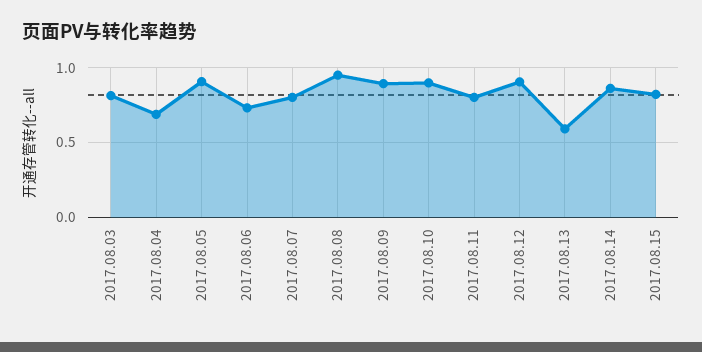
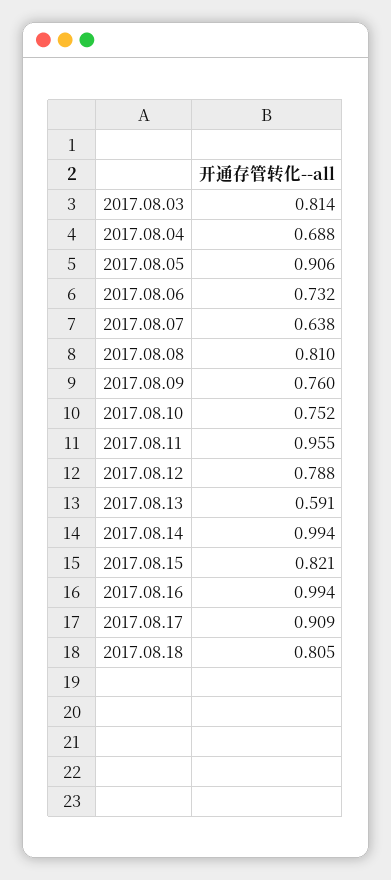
2017.08.07: 0.8 -> 0.638
2017.08.08: 0.95 -> 0.81
2017.08.09: 0.9 -> 0.76
2017.08.10: 0.9 -> 0.752
2017.08.11: 0.8 -> 0.955
2017.08.12: 0.9 -> 0.788
2017.08.14: 0.85 -> 0.994
2017.08.16: none -> 0.994
2017.08.17: none -> 0.909
2017.08.18: none -> 0.805

